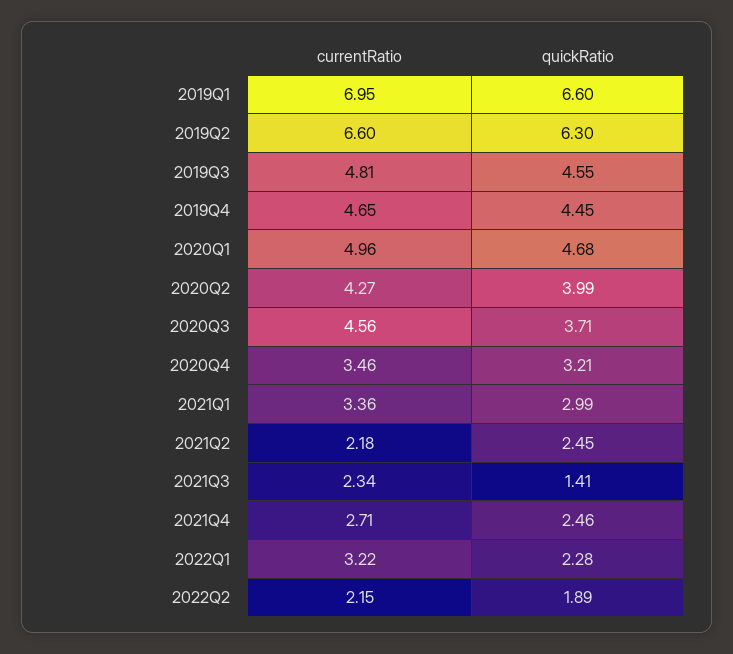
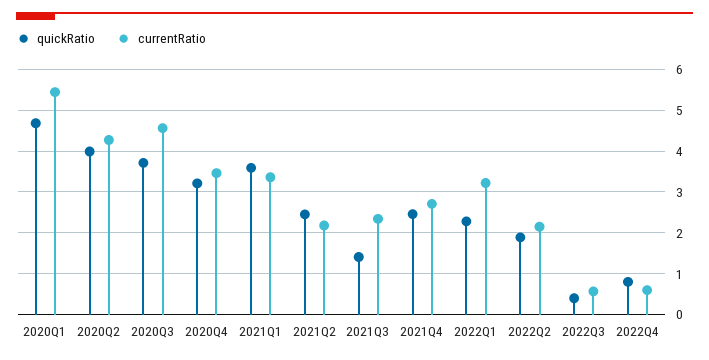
currentRatio, 2019Q1: 6.95 -> none
quickRatio, 2019Q1: 6.6 -> none
currentRatio, 2019Q2: 6.6 -> none
quickRatio, 2019Q2: 6.3 -> none
currentRatio, 2019Q3: 4.81 -> none
quickRatio, 2019Q3: 4.55 -> none
currentRatio, 2019Q4: 4.65 -> none
quickRatio, 2019Q4: 4.45 -> none
currentRatio, 2020Q1: 4.96 -> 5.4
quickRatio, 2021Q1: 2.99 -> 3.6
quickRatio, 2022Q3: none -> 0.4
currentRatio, 2022Q3: none -> 0.6
quickRatio, 2022Q4: none -> 0.8
currentRatio, 2022Q4: none -> 0.6

